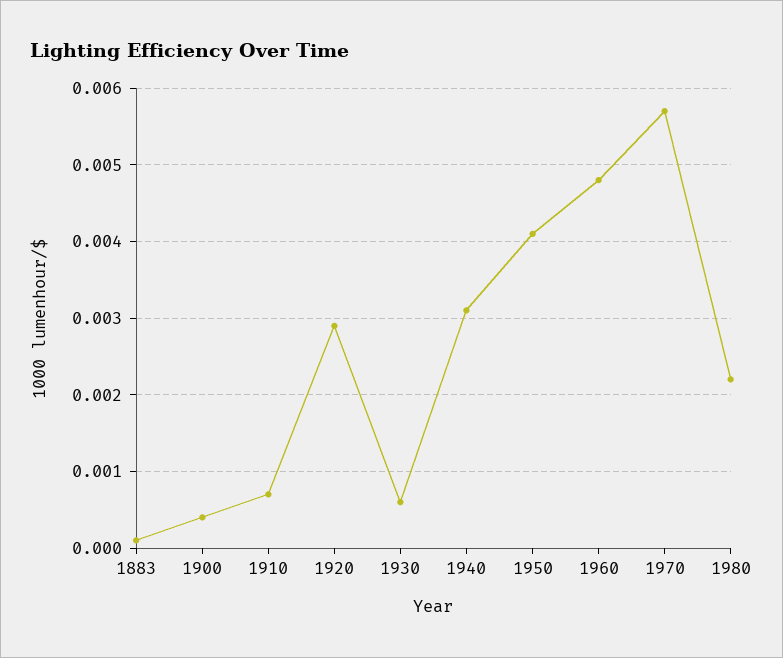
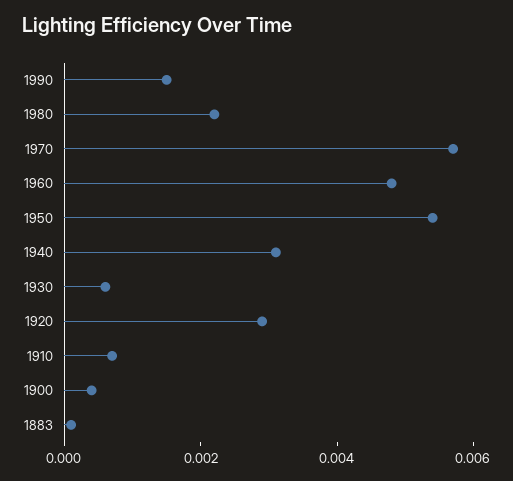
1950: 0.0041 -> 0.0055
1990: none -> 0.0015

